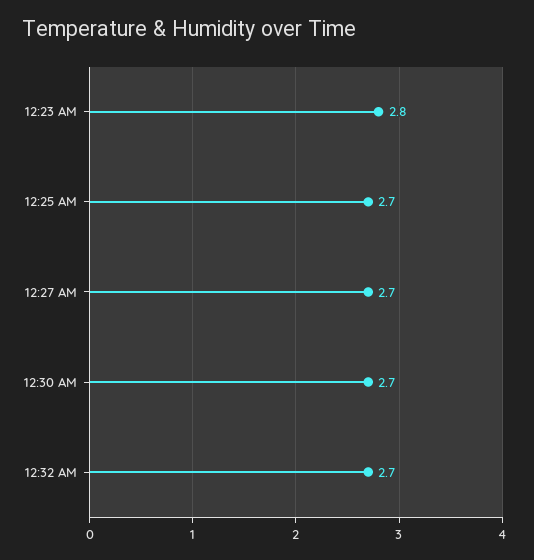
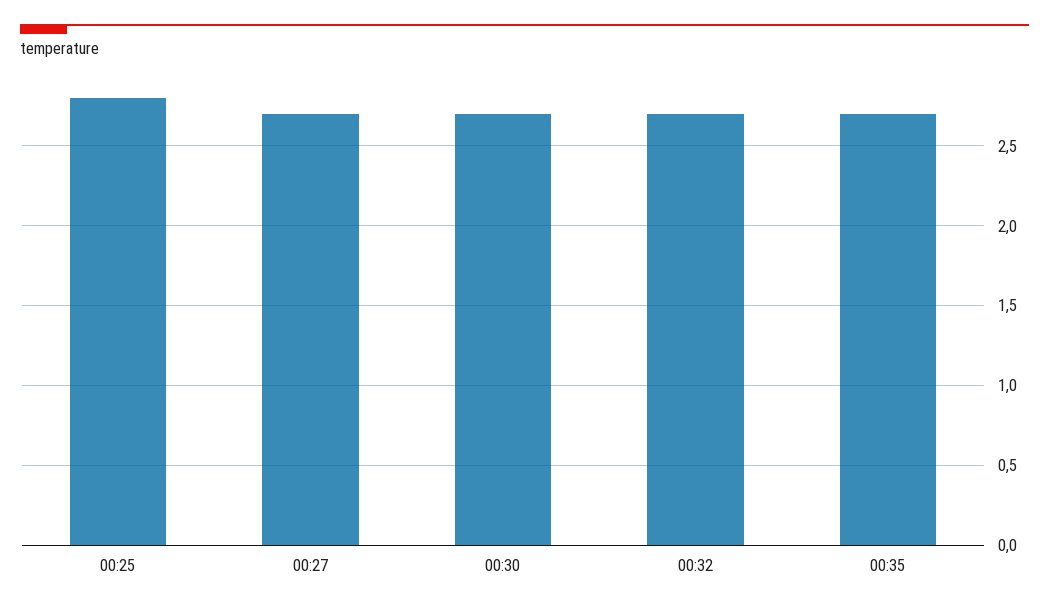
12:23 AM: 2.8 -> none
12:25 AM: 2.7 -> 2.8
00:35: none -> 2.7

